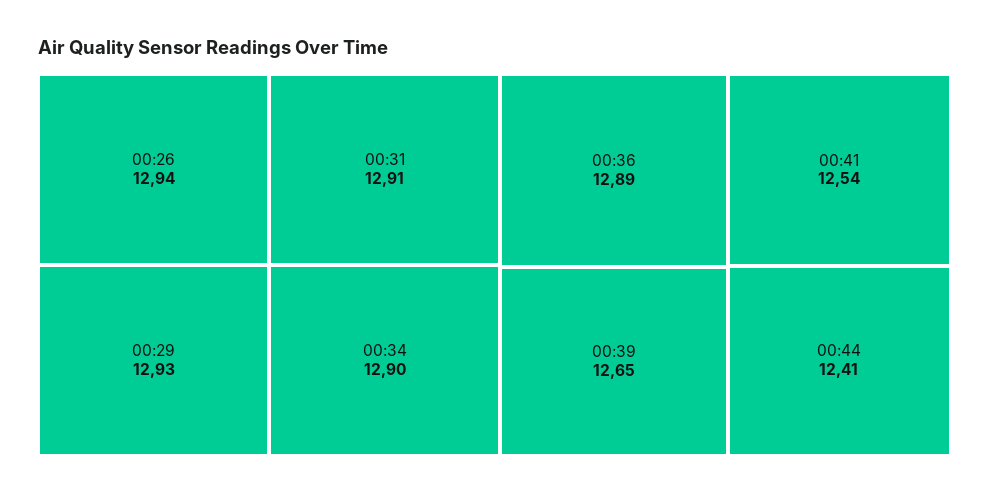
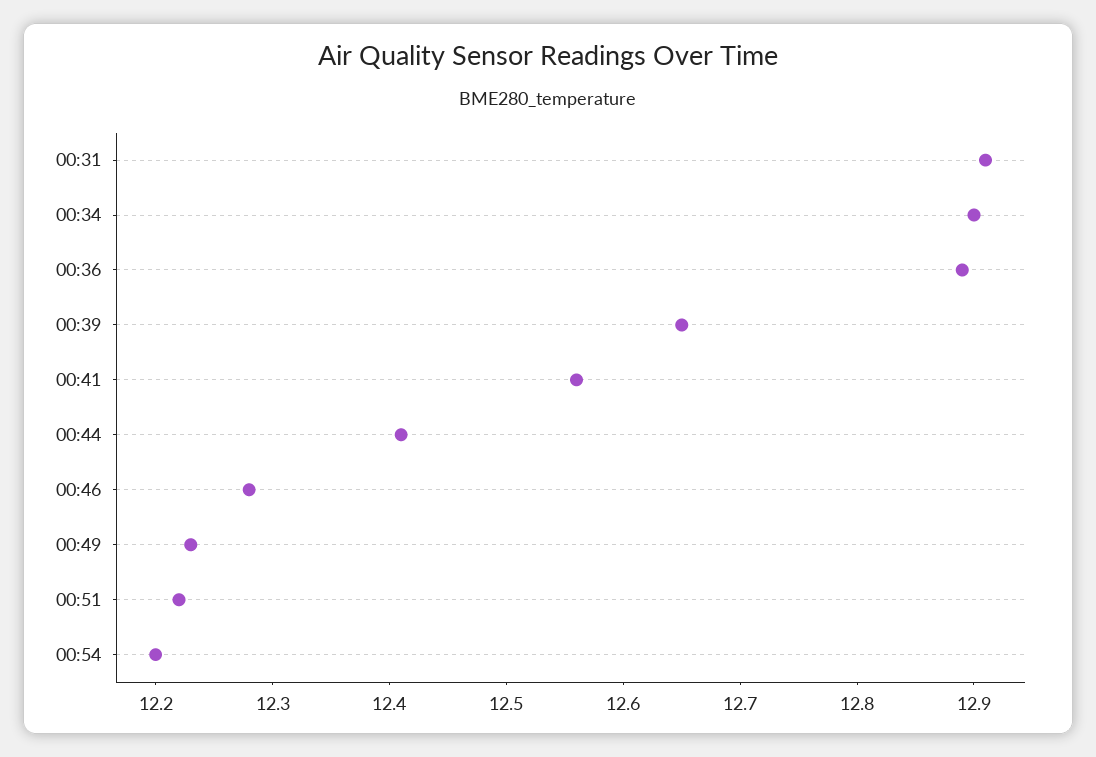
00:26: 12.94 -> none
00:29: 12.93 -> none
00:41: 12.54 -> 12.56
00:46: none -> 12.28
00:49: none -> 12.23
00:51: none -> 12.22
00:54: none -> 12.2

